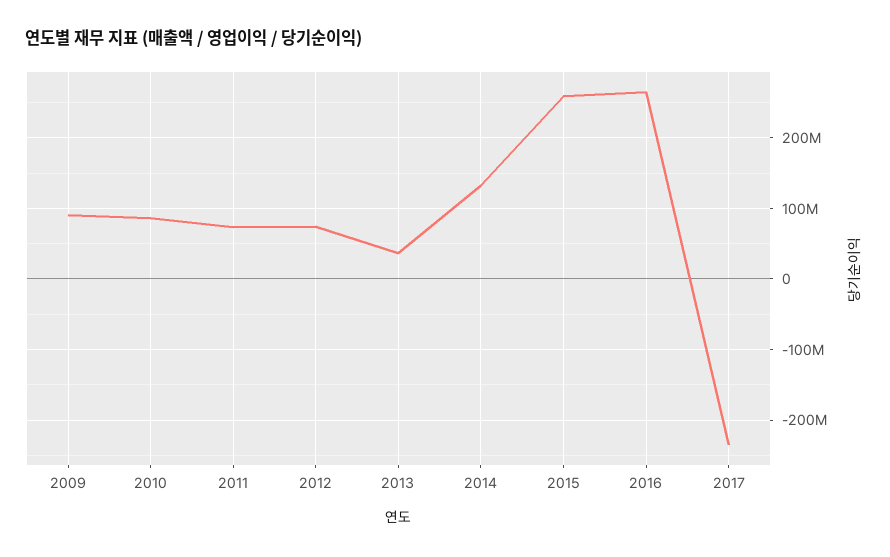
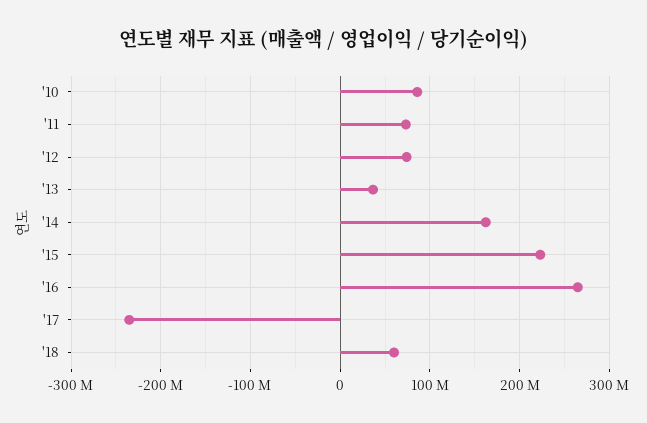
2009: 90000000 -> none
2014: 130000000 -> 160000000
2015: 260000000 -> 220000000
'18: none -> 60000000

